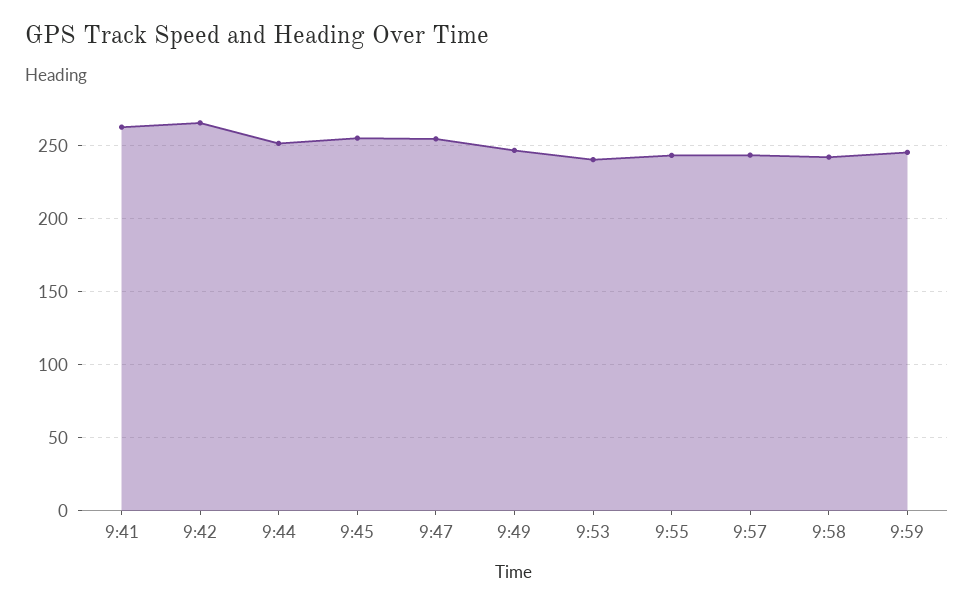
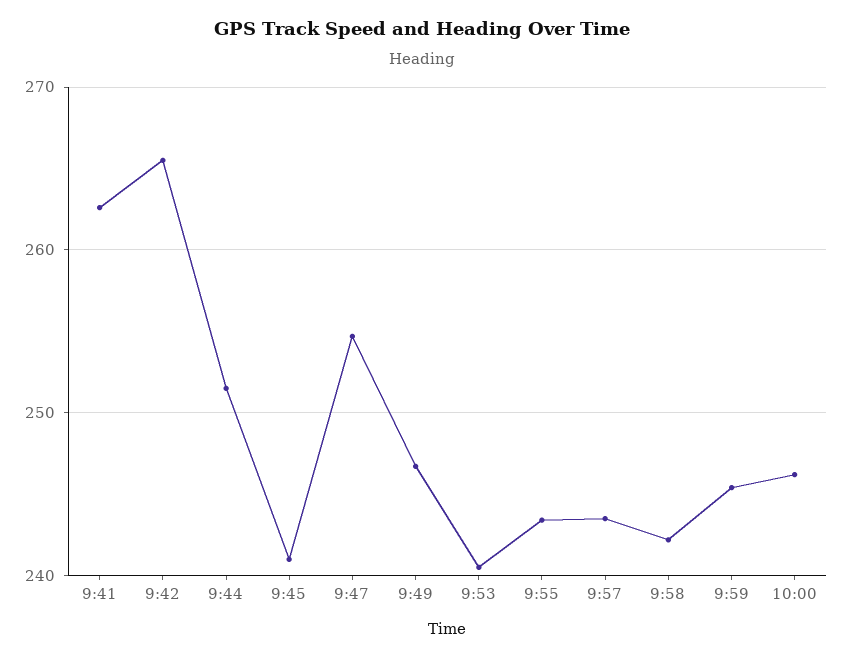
9:45: 255 -> 241
10:00: none -> 246

